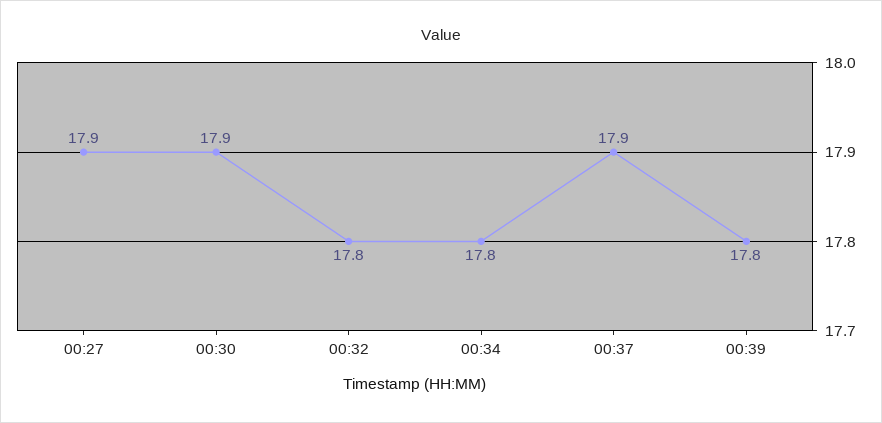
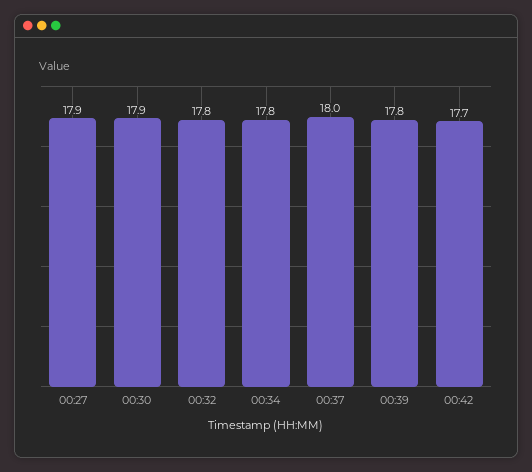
00:37: 17.9 -> 18
00:42: none -> 17.7

